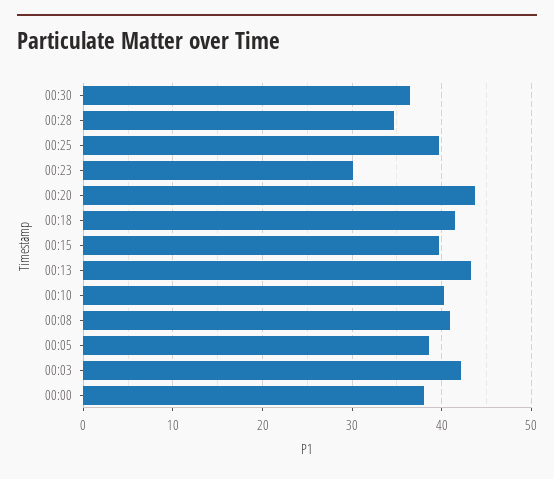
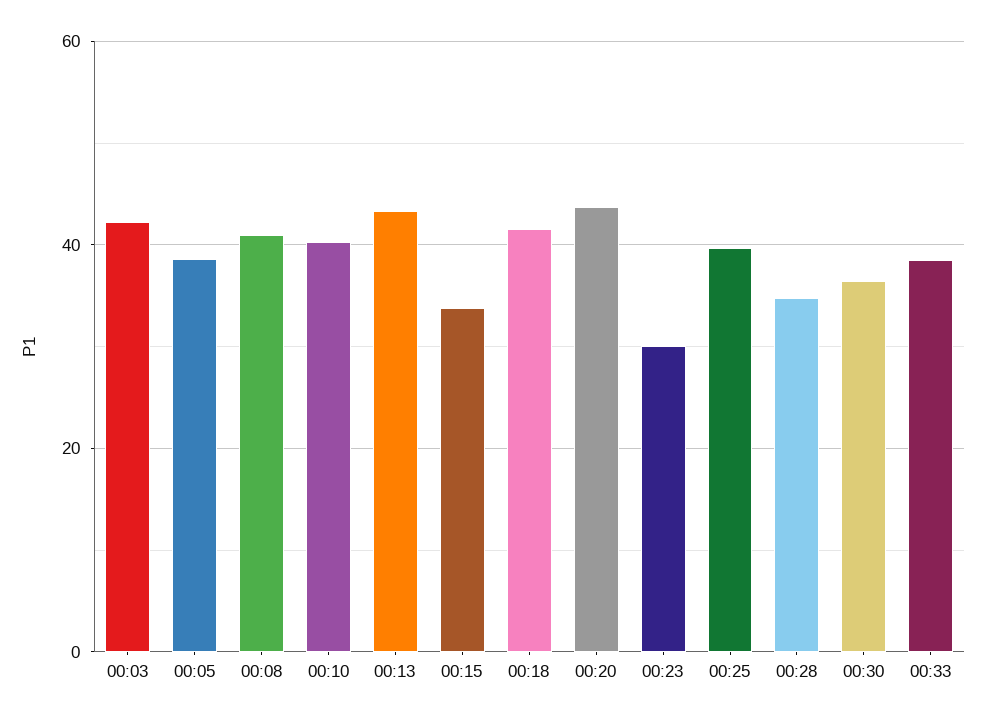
00:15: 40 -> 34
00:00: 38 -> none
00:33: none -> 38

